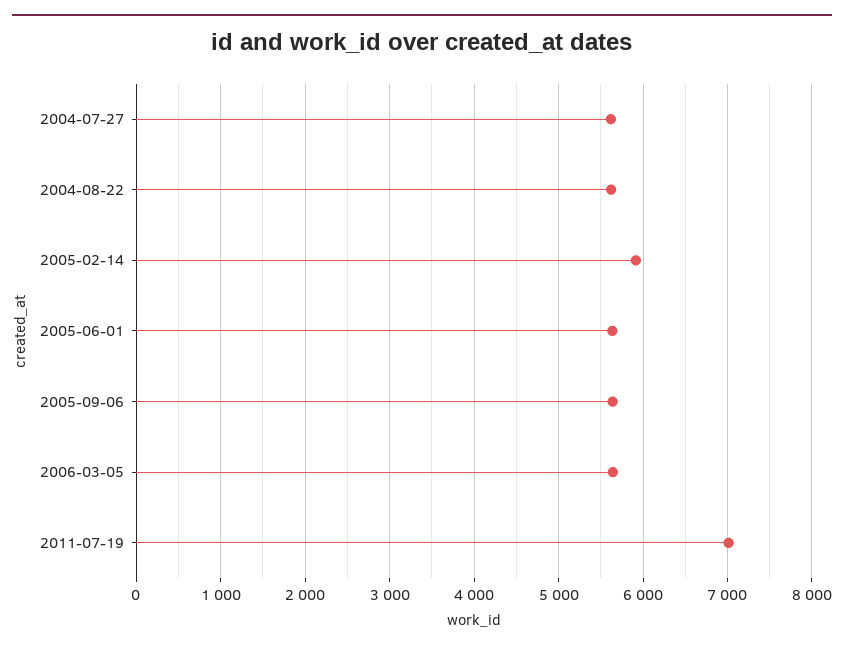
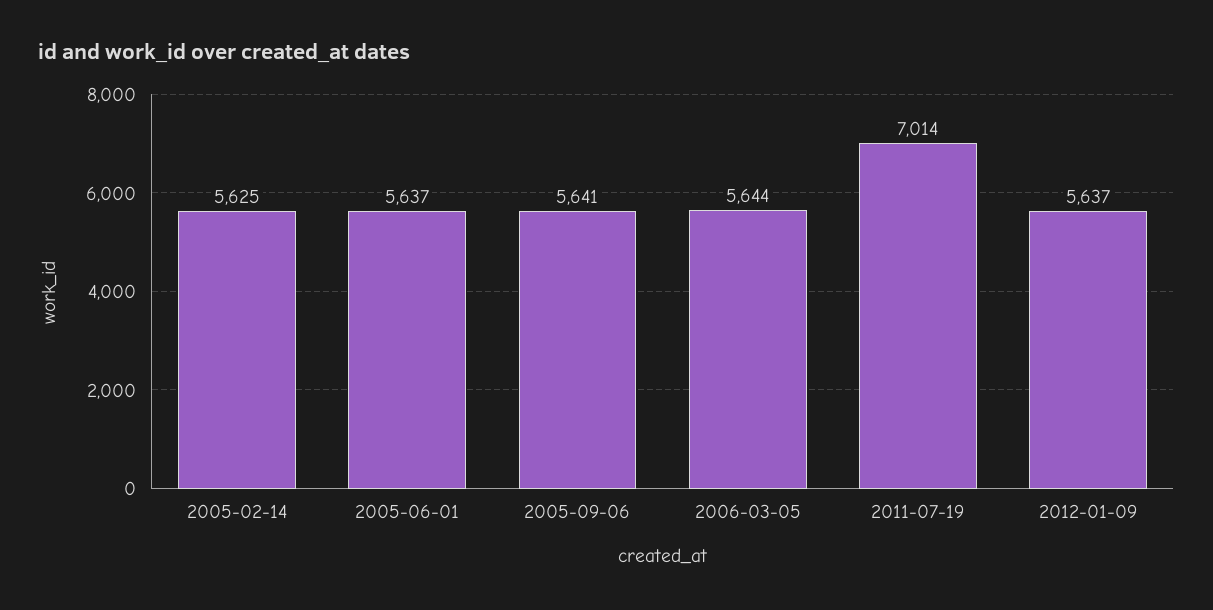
2004-07-27: 5600 -> none
2004-08-22: 5600 -> none
2005-02-14: 5900 -> 5625
2012-01-09: none -> 5637

